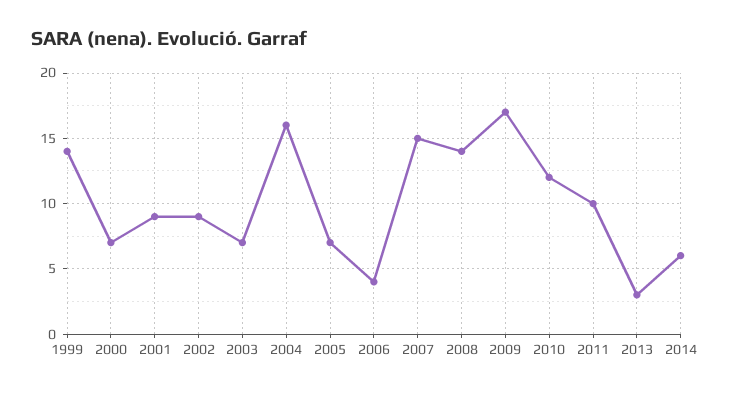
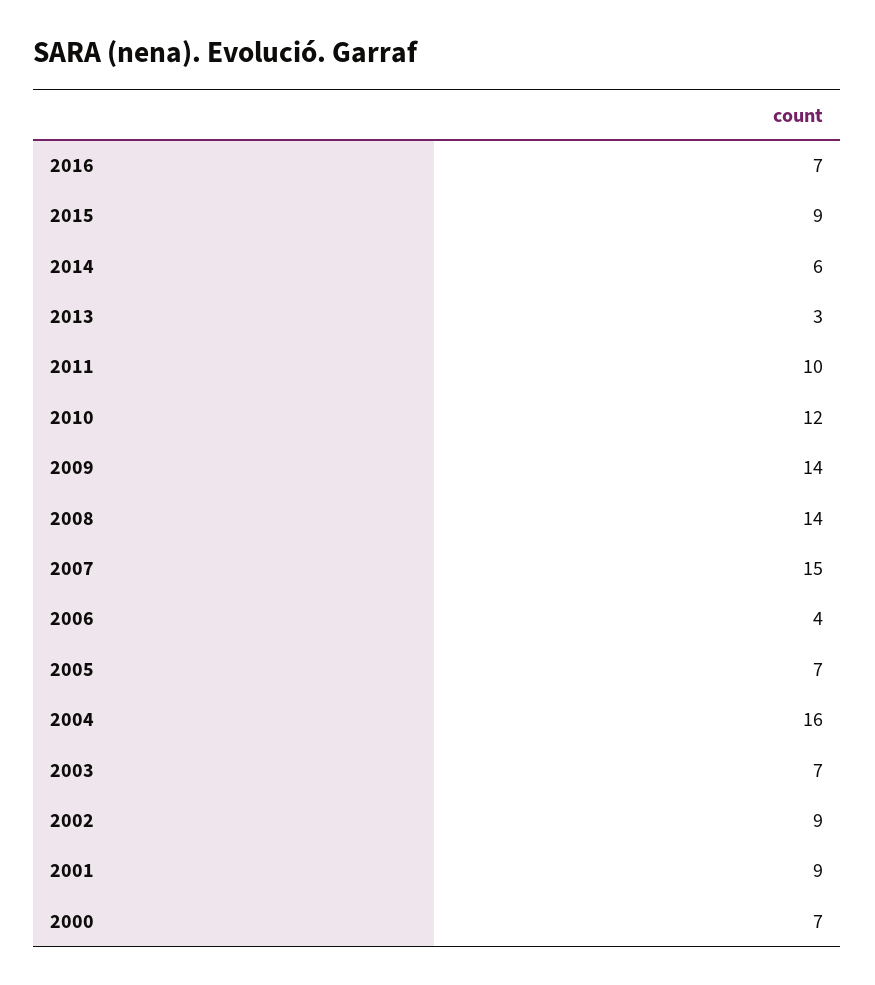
1999: 14 -> none
2009: 17 -> 14
2016: none -> 7
2015: none -> 9

